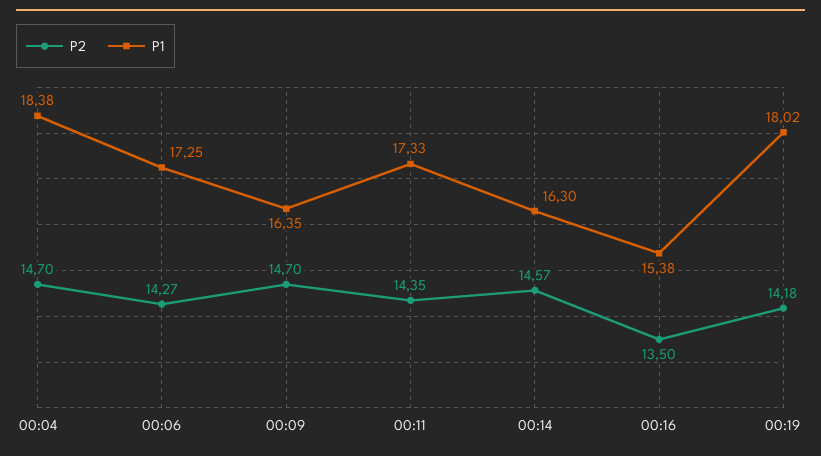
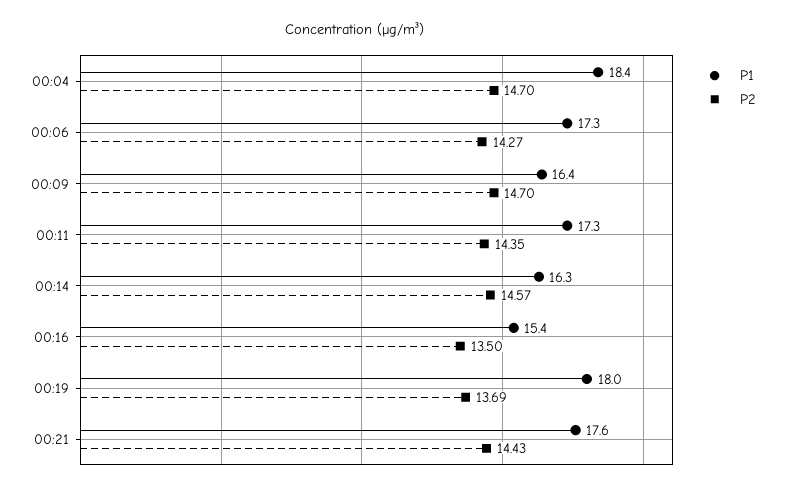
P2, 00:19: 14.18 -> 13.69
P1, 00:21: none -> 17.6
P2, 00:21: none -> 14.43

